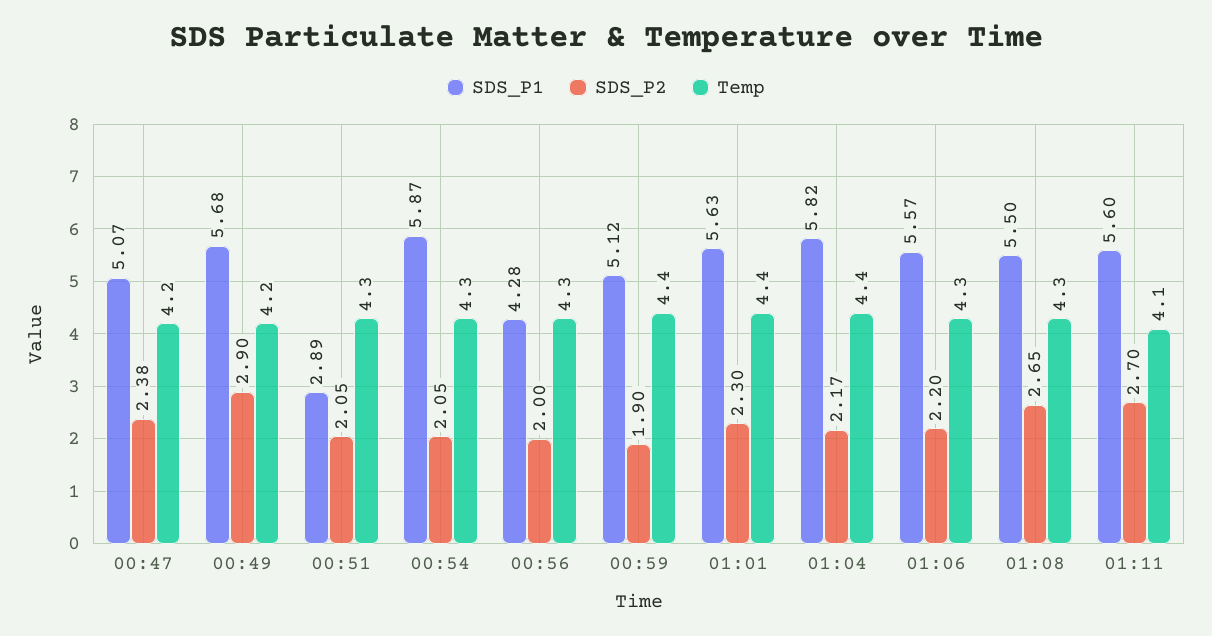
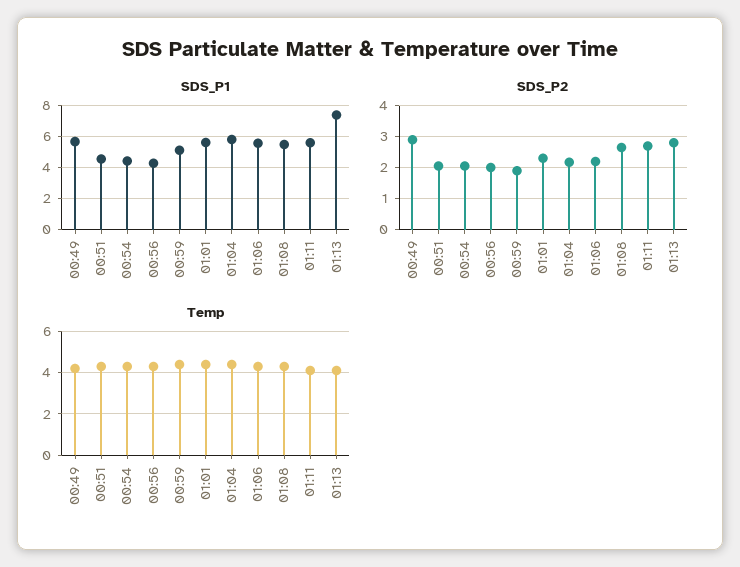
SDS_P1, 00:47: 5.07 -> none
SDS_P2, 00:47: 2.38 -> none
Temp, 00:47: 4.2 -> none
SDS_P1, 00:51: 2.89 -> 4.5
SDS_P1, 00:54: 5.87 -> 4.5
SDS_P1, 01:13: none -> 7.5
SDS_P2, 01:13: none -> 2.8
Temp, 01:13: none -> 4

